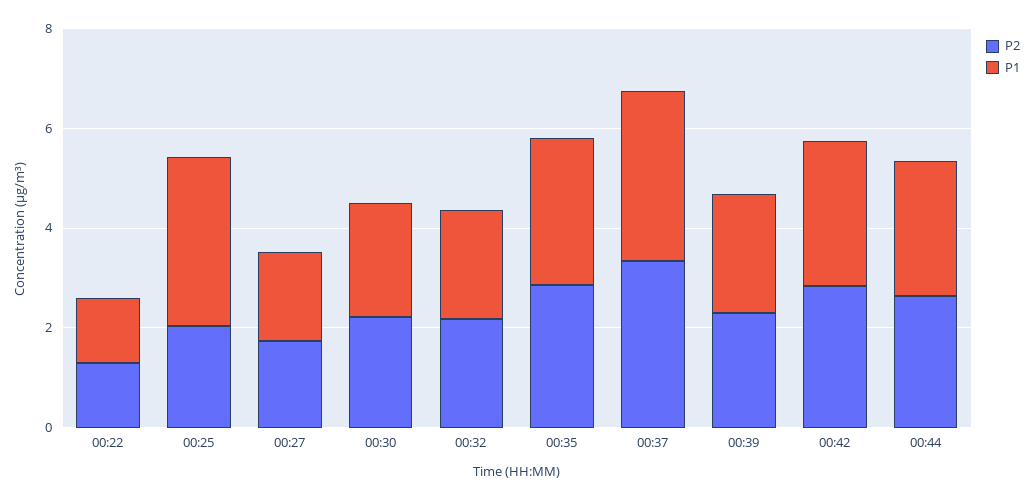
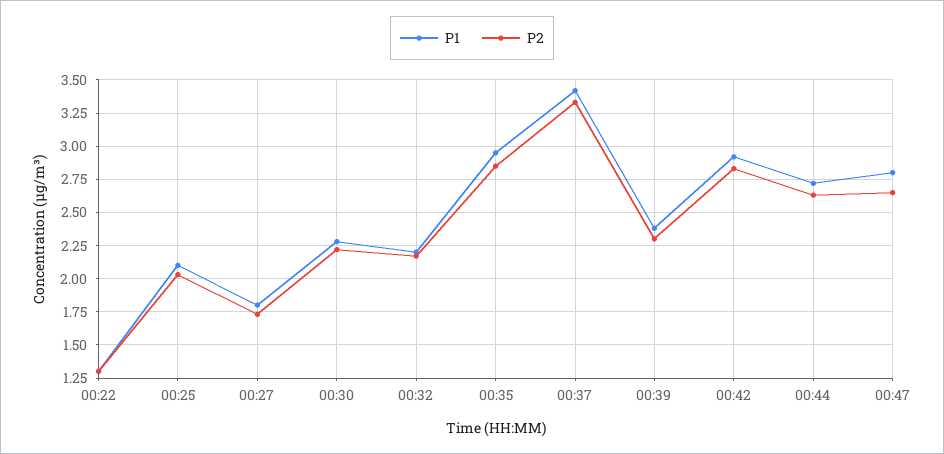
P1, 00:25: 3.5 -> 2.1
P1, 00:47: none -> 2.8
P2, 00:47: none -> 2.65

